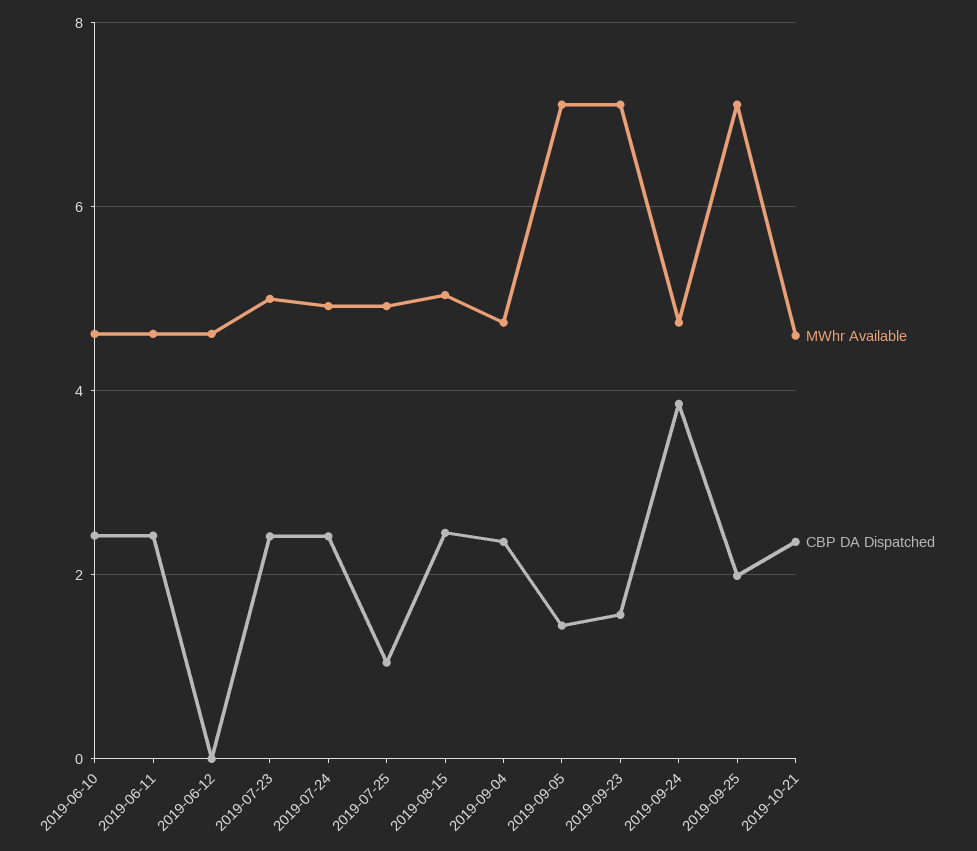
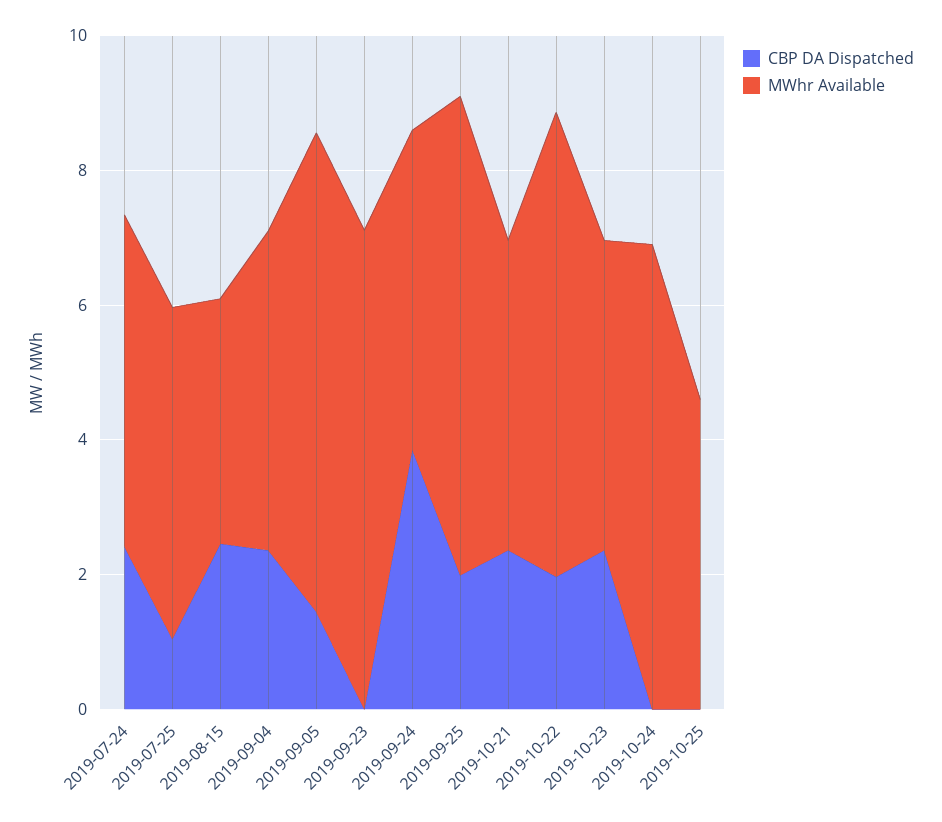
MWhr Available, 2019-06-10: 4.6 -> none
CBP DA Dispatched, 2019-06-10: 2.4 -> none
MWhr Available, 2019-06-11: 4.6 -> none
CBP DA Dispatched, 2019-06-11: 2.4 -> none
MWhr Available, 2019-06-12: 4.6 -> none
CBP DA Dispatched, 2019-06-12: 0 -> none
MWhr Available, 2019-07-23: 5 -> none
CBP DA Dispatched, 2019-07-23: 2.4 -> none
MWhr Available, 2019-08-15: 5 -> 3.5
CBP DA Dispatched, 2019-09-23: 1.6 -> 0
CBP DA Dispatched, 2019-10-22: none -> 2
MWhr Available, 2019-10-22: none -> 7
CBP DA Dispatched, 2019-10-23: none -> 2.5
MWhr Available, 2019-10-23: none -> 4.5
CBP DA Dispatched, 2019-10-24: none -> 0
MWhr Available, 2019-10-24: none -> 7
CBP DA Dispatched, 2019-10-25: none -> 0
MWhr Available, 2019-10-25: none -> 4.5

